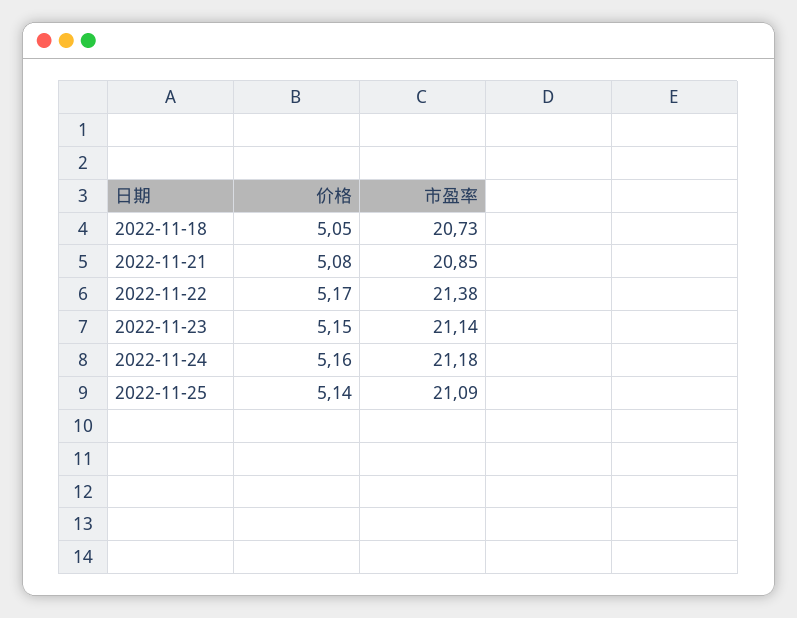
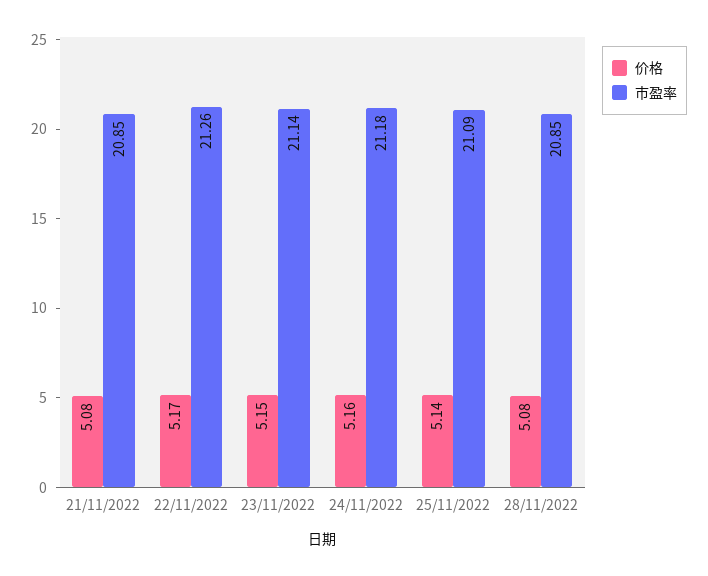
价格, 2022-11-18: 5.05 -> none
市盈率, 2022-11-18: 20.73 -> none
市盈率, 2022-11-22: 21.38 -> 21.26
价格, 28/11/2022: none -> 5.08
市盈率, 28/11/2022: none -> 20.85

